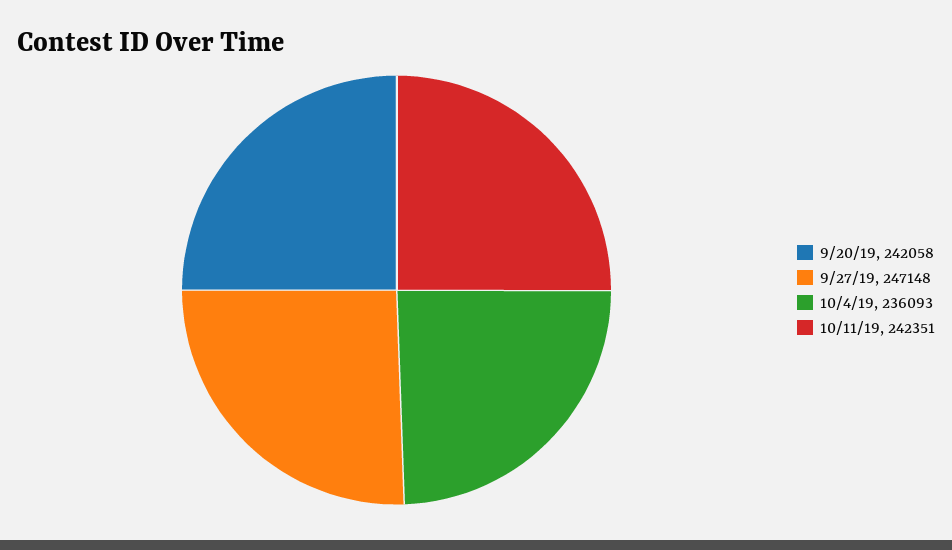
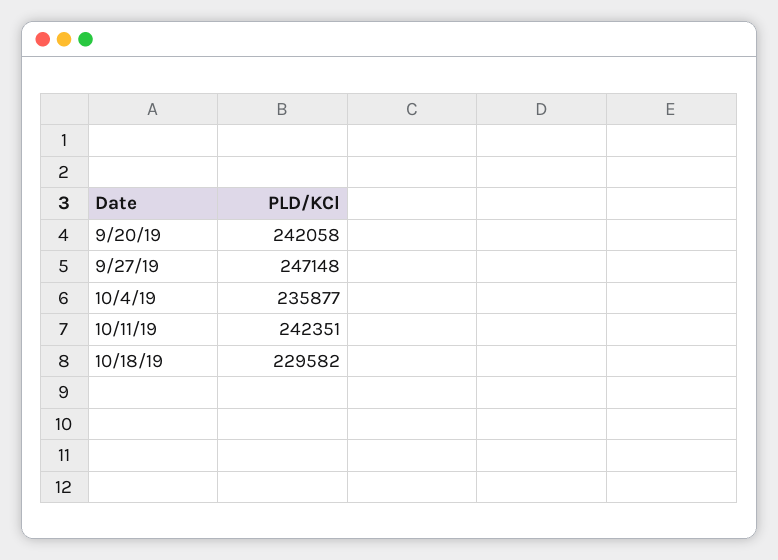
10/4/19: 236093 -> 235877
10/18/19: none -> 229582

